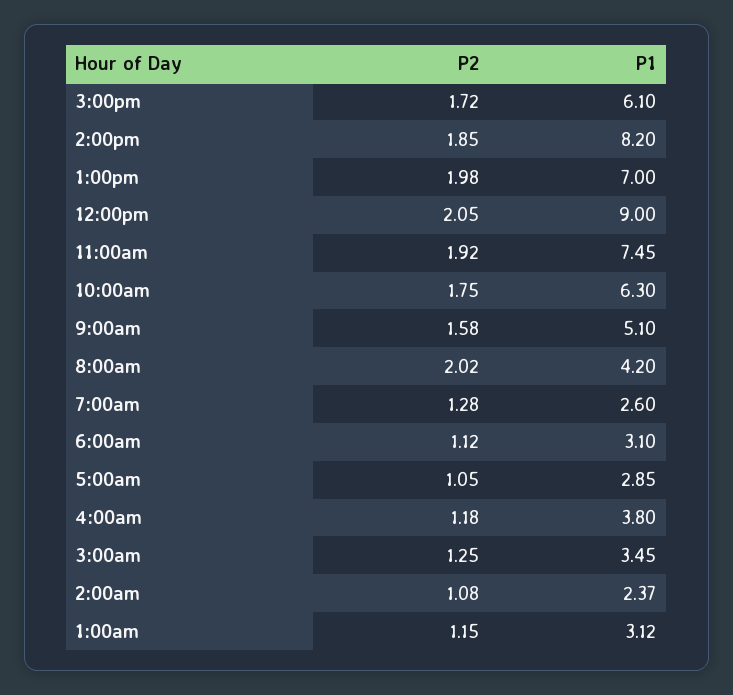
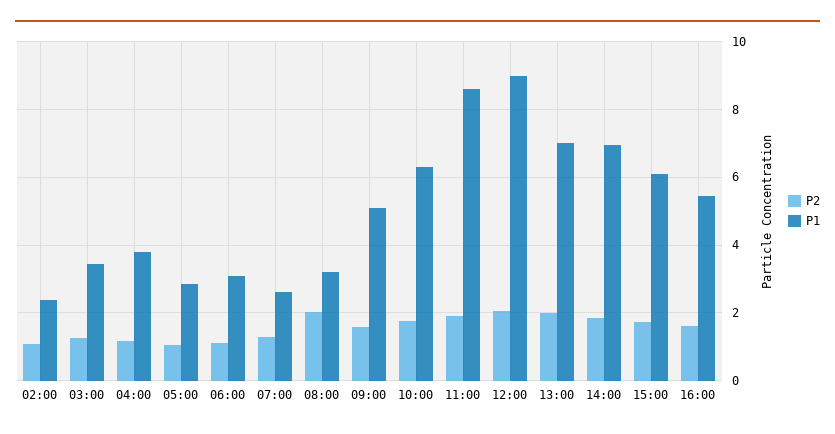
P1, 2:00pm: 8.2 -> 7
P1, 11:00am: 7.45 -> 8.6
P1, 8:00am: 4.2 -> 3.2
P2, 1:00am: 1.15 -> none
P1, 1:00am: 3.12 -> none
P2, 16:00: none -> 1.6
P1, 16:00: none -> 5.4

